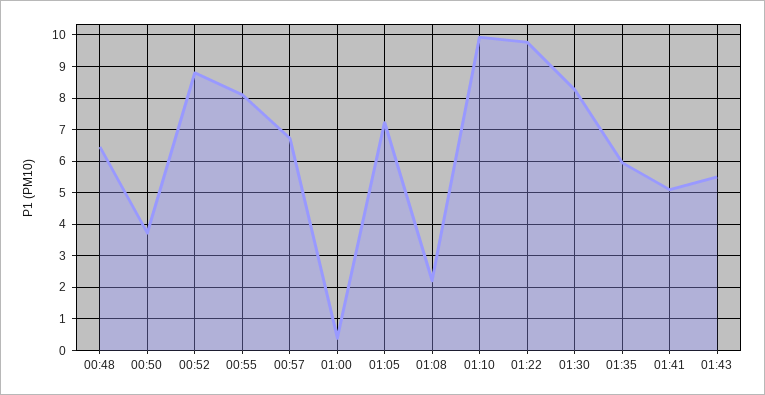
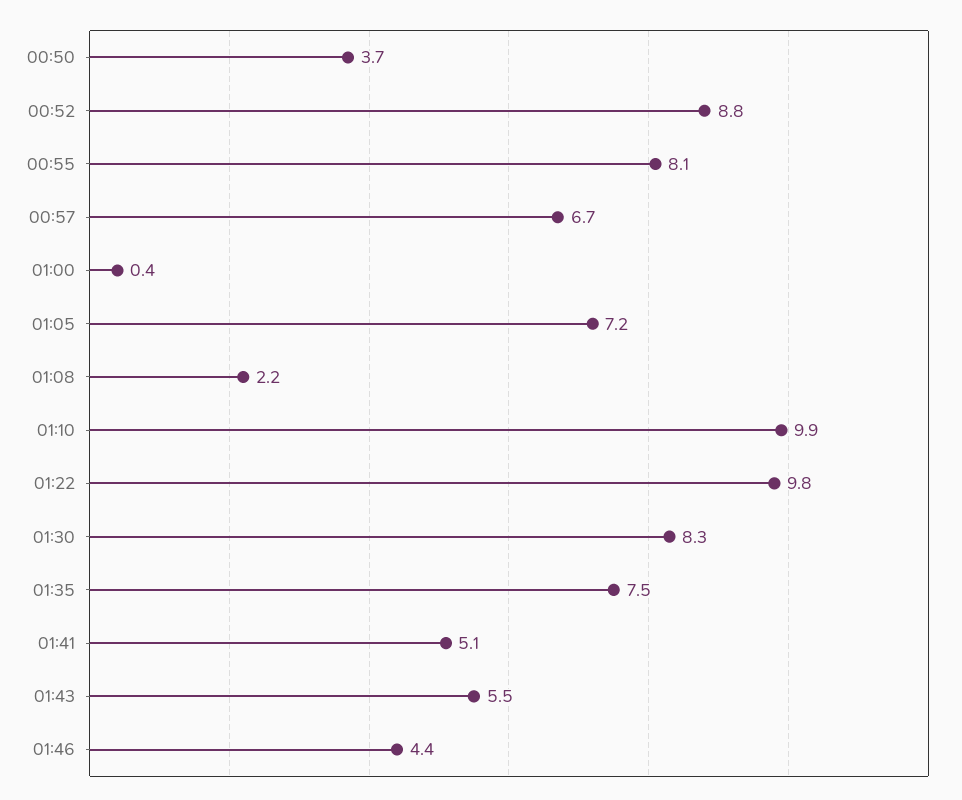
00:48: 6.4 -> none
01:35: 6 -> 7.5
01:46: none -> 4.4

